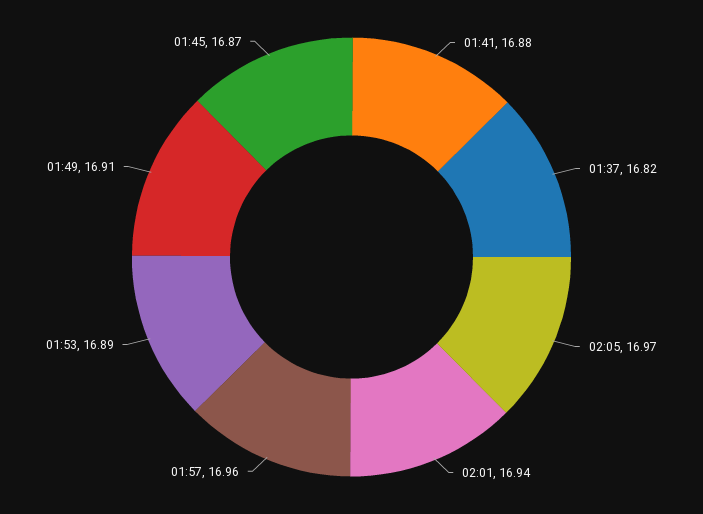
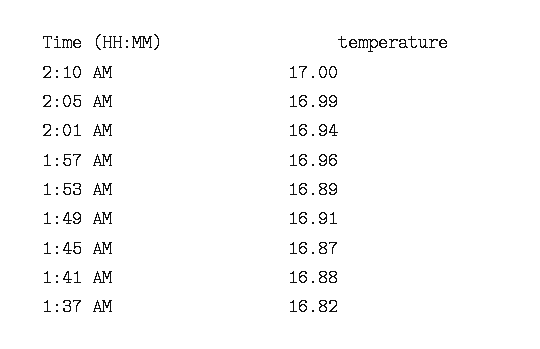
02:05: 16.97 -> 16.99
2:10 AM: none -> 17

